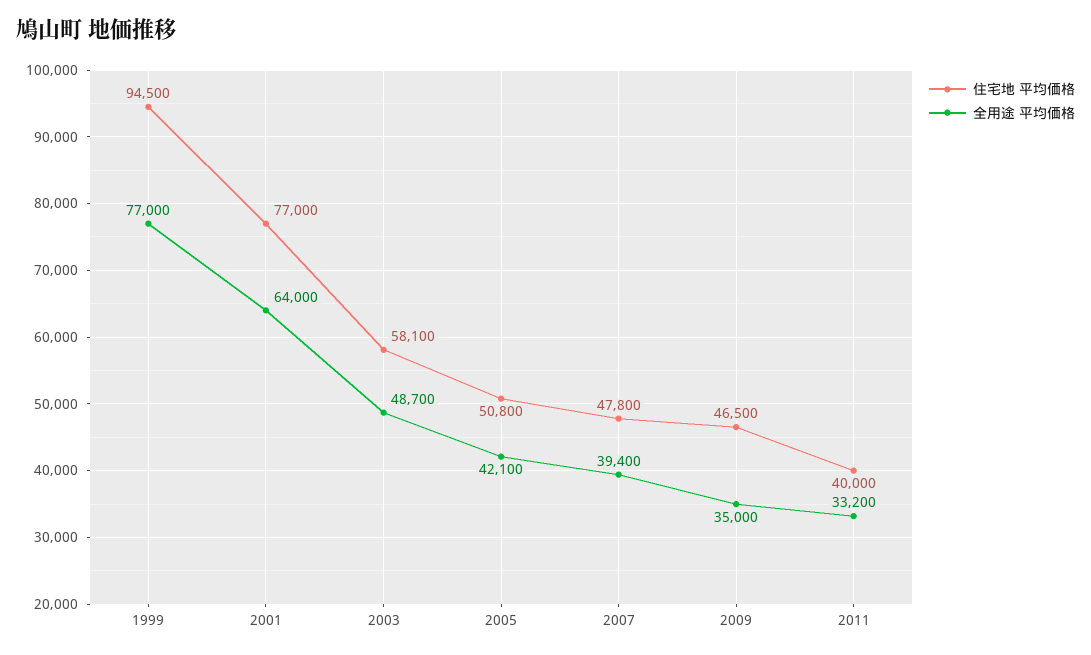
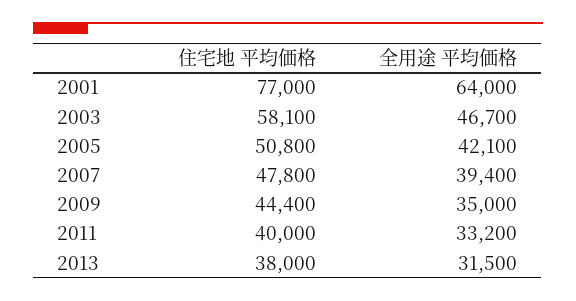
住宅地 平均価格, 1999: 94500 -> none
全用途 平均価格, 1999: 77000 -> none
全用途 平均価格, 2003: 48700 -> 46700
住宅地 平均価格, 2009: 46500 -> 44400
住宅地 平均価格, 2013: none -> 38000
全用途 平均価格, 2013: none -> 31500

